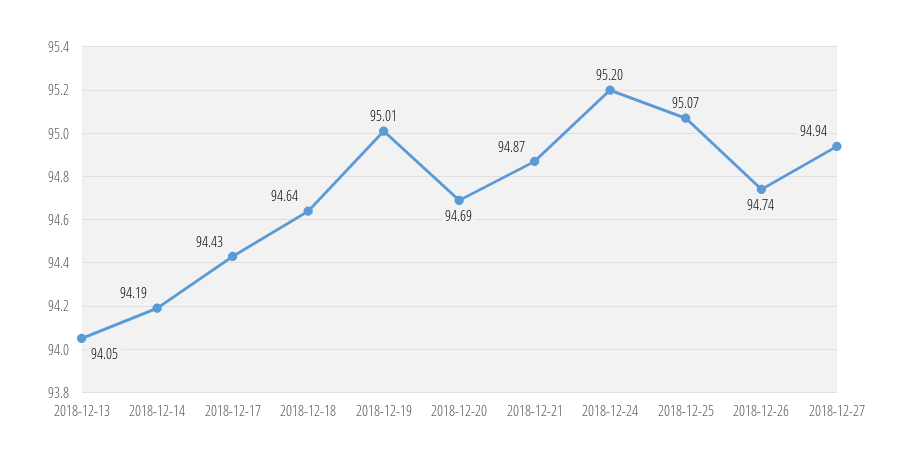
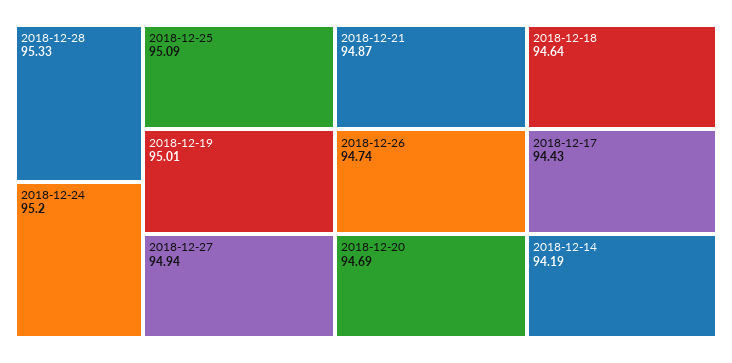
2018-12-13: 94.05 -> none
2018-12-25: 95.07 -> 95.09
2018-12-28: none -> 95.33

